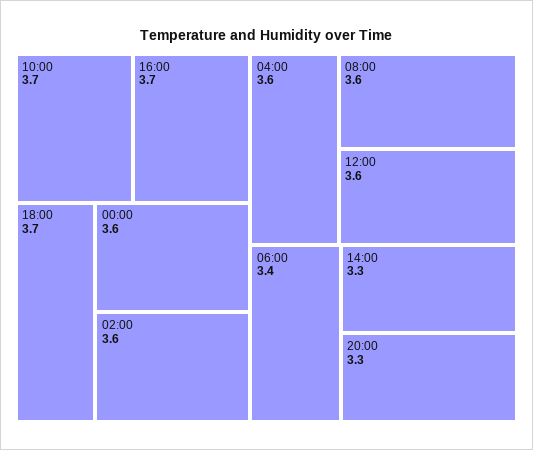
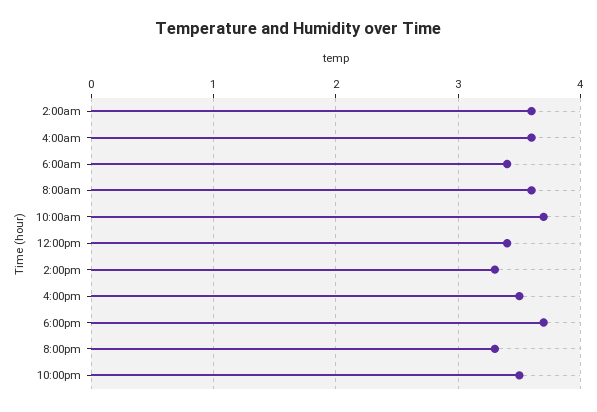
16:00: 3.7 -> 3.5
00:00: 3.6 -> none
12:00: 3.6 -> 3.4
10:00pm: none -> 3.5

